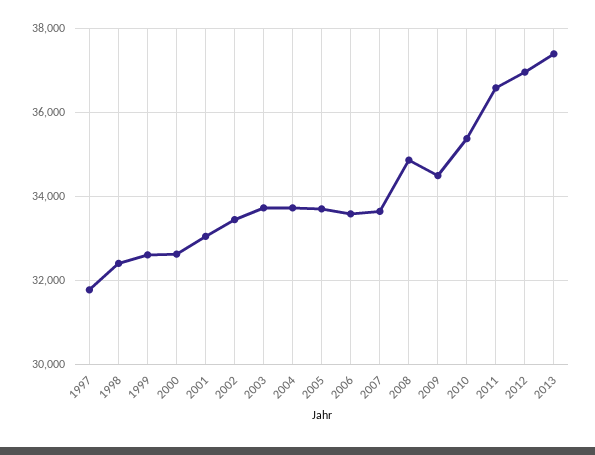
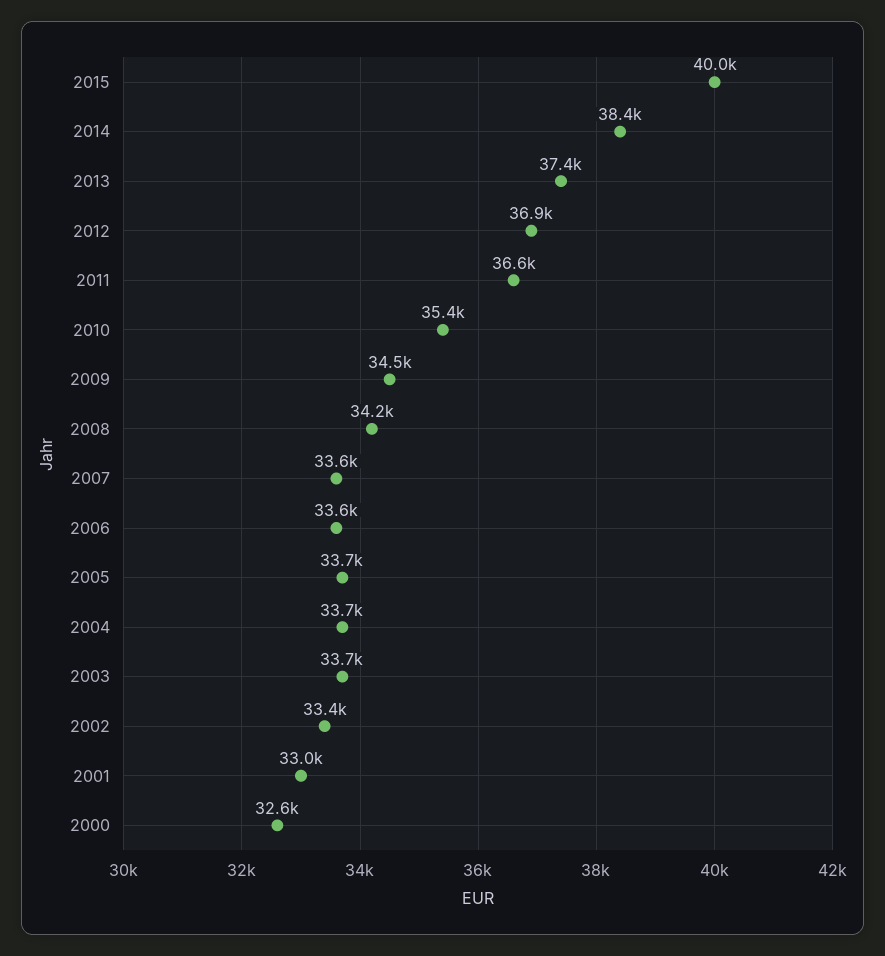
1997: 31800 -> none
1998: 32400 -> none
1999: 32600 -> none
2008: 34800 -> 34200
2015: none -> 40000
2014: none -> 38400

